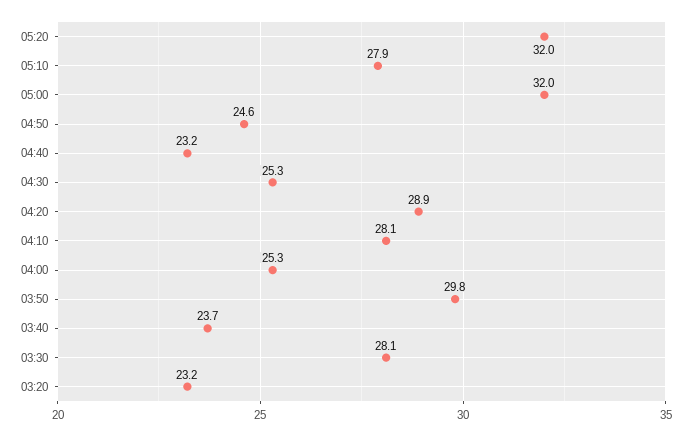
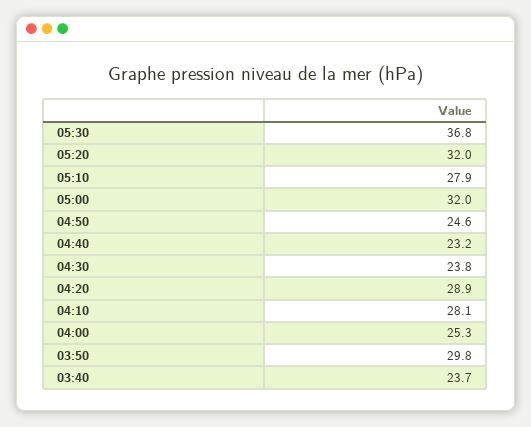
04:30: 25.3 -> 23.8
03:30: 28.1 -> none
03:20: 23.2 -> none
05:30: none -> 36.8

